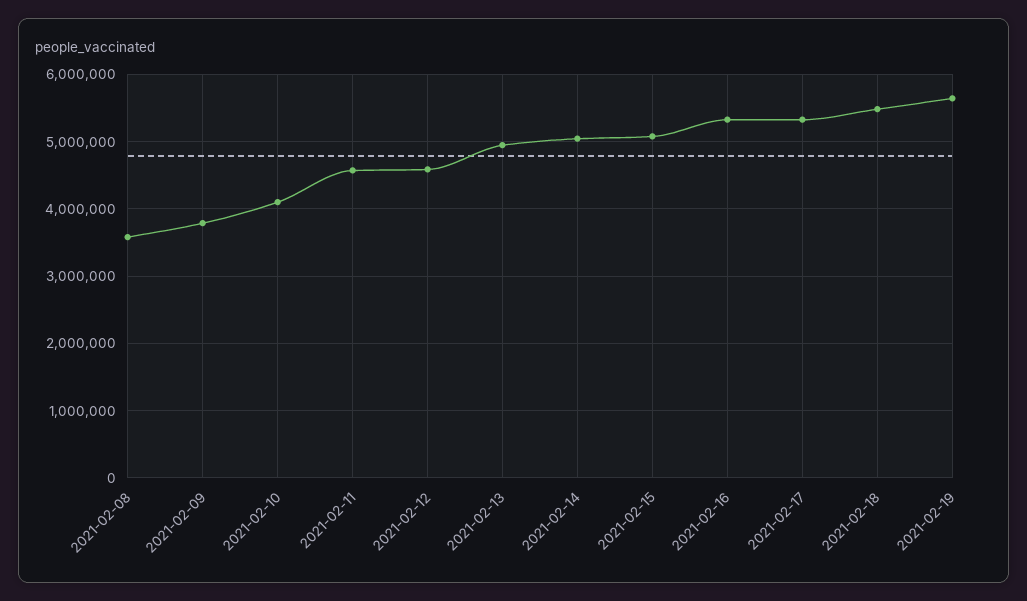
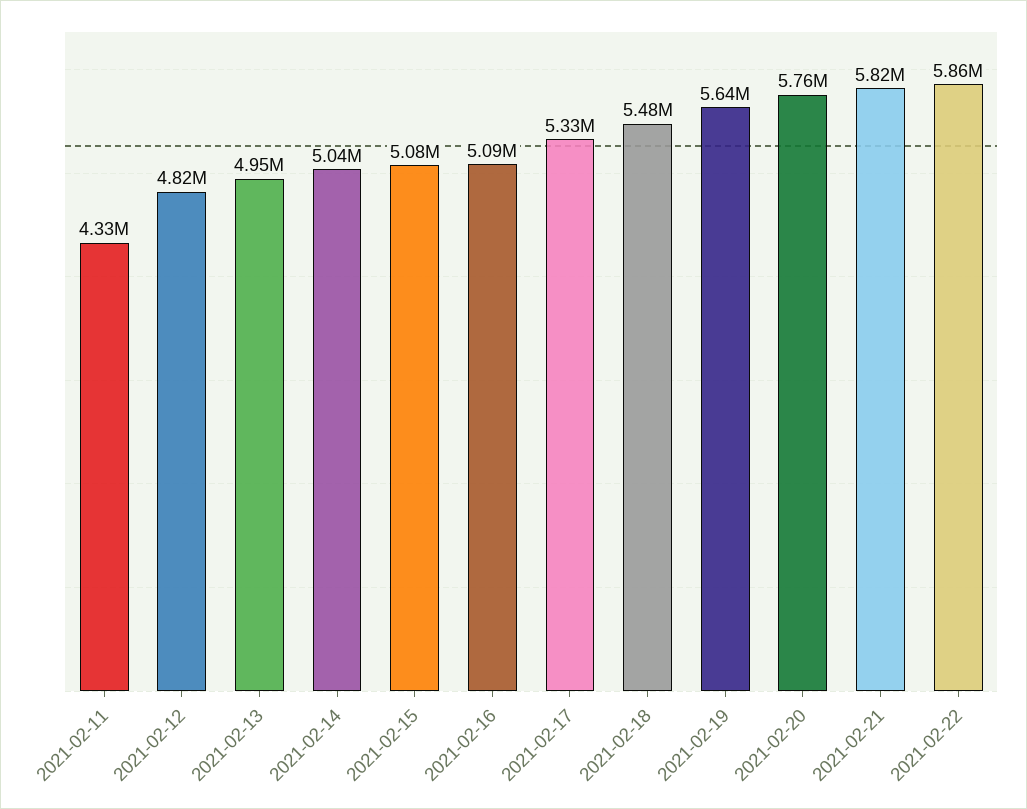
2021-02-08: 3600000 -> none
2021-02-09: 3800000 -> none
2021-02-10: 4100000 -> none
2021-02-11: 4600000 -> 4330000
2021-02-12: 4600000 -> 4820000
2021-02-16: 5300000 -> 5090000
2021-02-20: none -> 5760000
2021-02-21: none -> 5820000
2021-02-22: none -> 5860000

